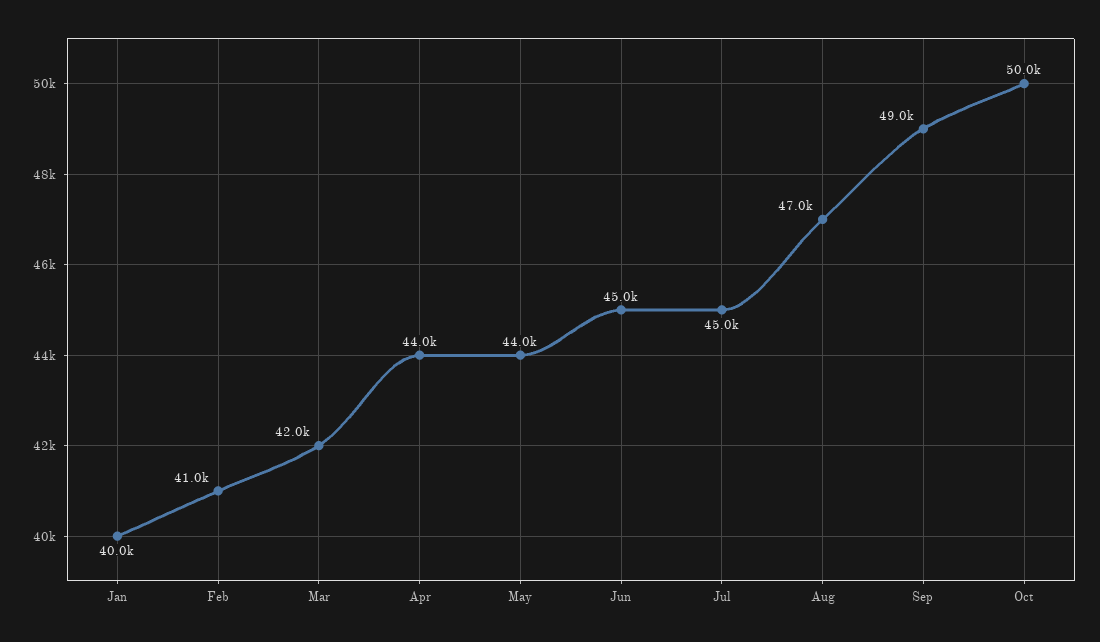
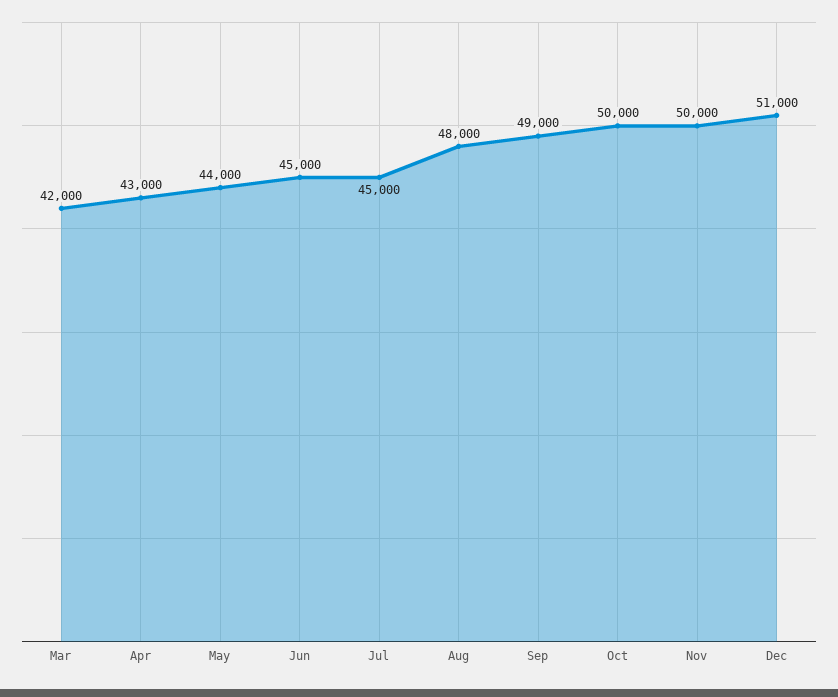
Jan: 40000 -> none
Feb: 41000 -> none
Apr: 44000 -> 43000
Aug: 47000 -> 48000
Nov: none -> 50000
Dec: none -> 51000

